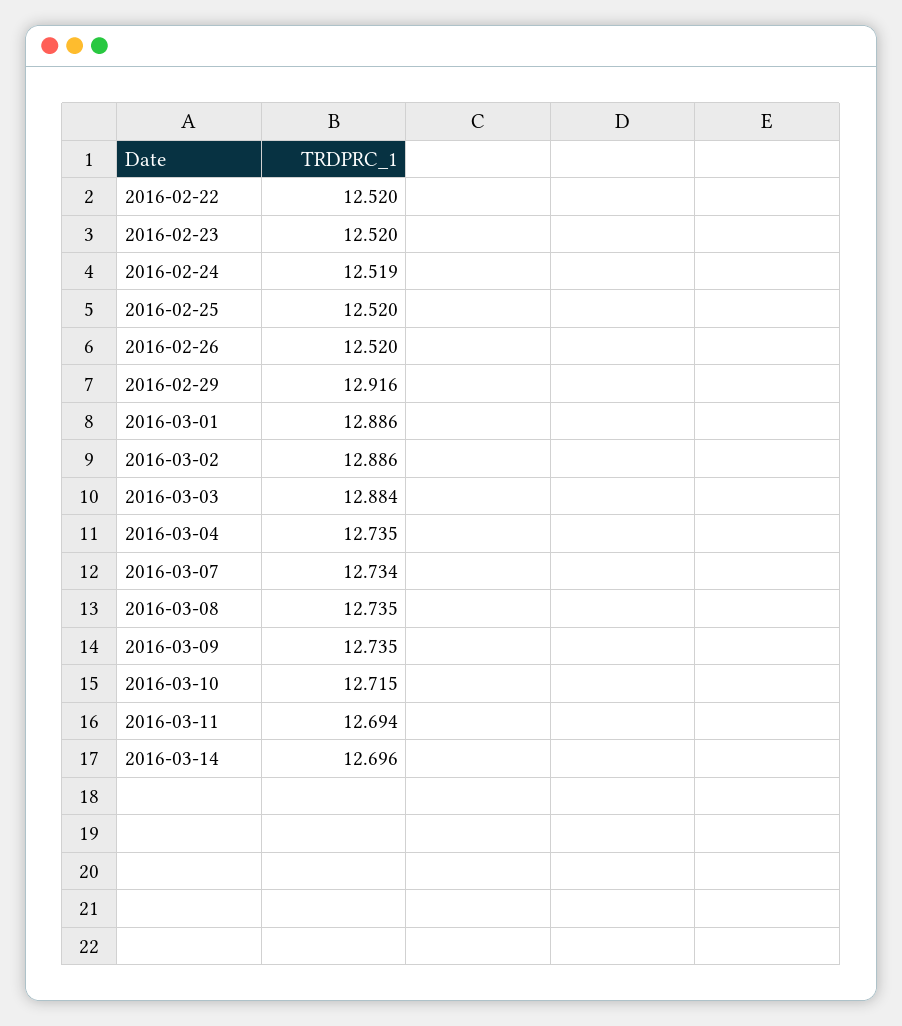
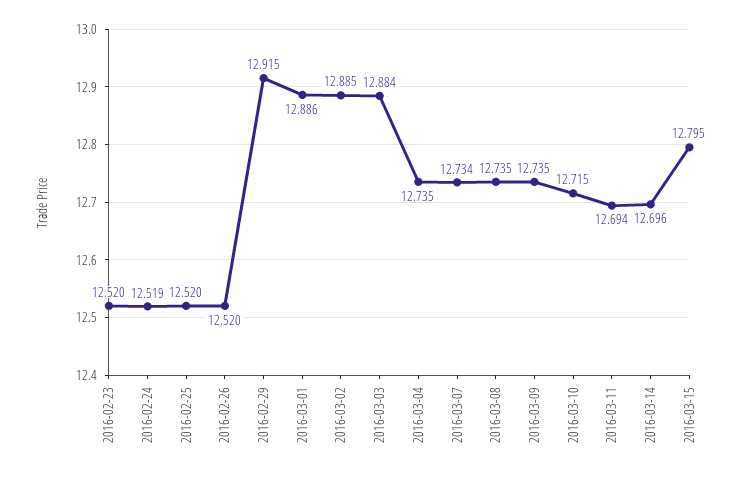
2016-02-22: 12.52 -> none
2016-02-29: 12.916 -> 12.915
2016-03-02: 12.886 -> 12.885
2016-03-15: none -> 12.795

